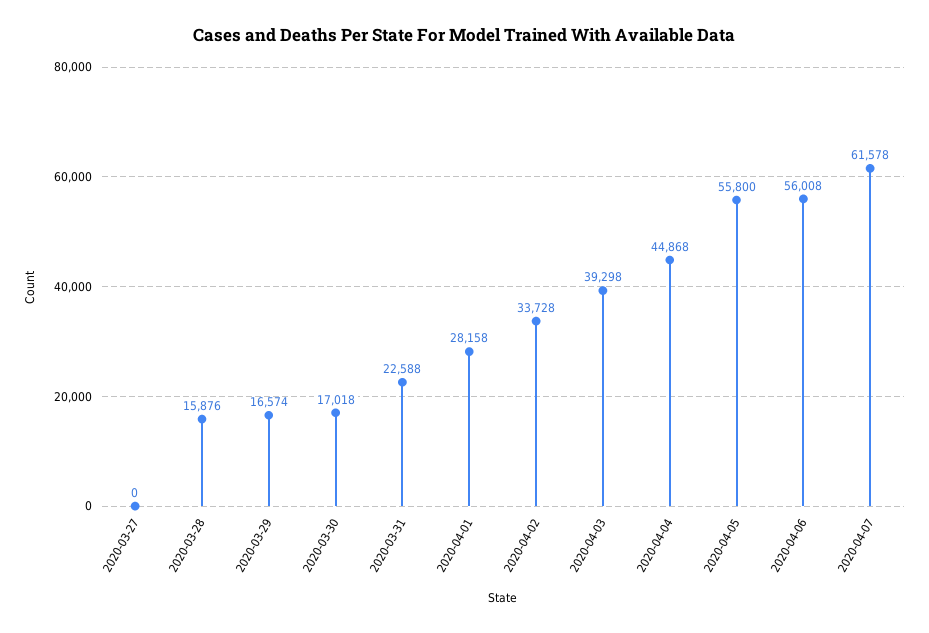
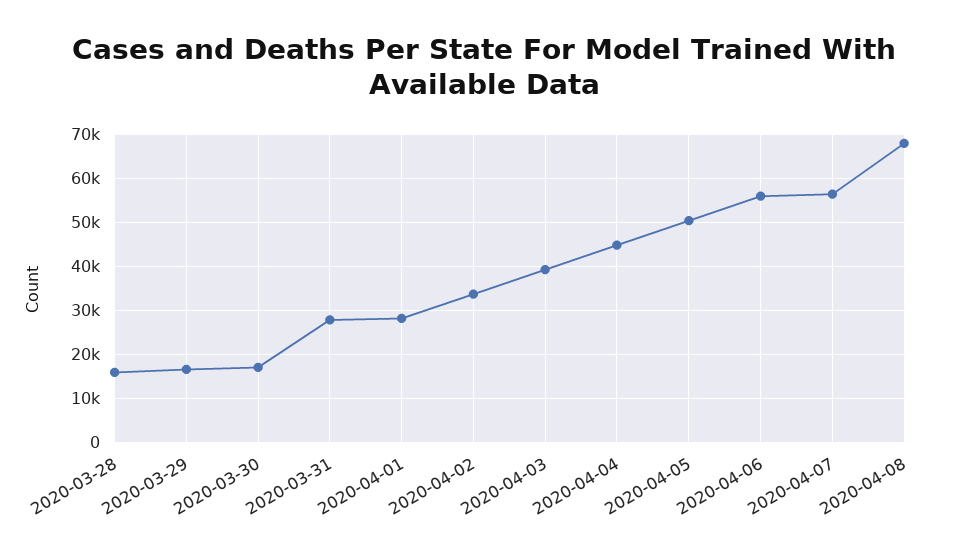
2020-03-27: 0 -> none
2020-03-31: 22588 -> 28000
2020-04-05: 55800 -> 50000
2020-04-07: 61578 -> 56000
2020-04-08: none -> 68000

